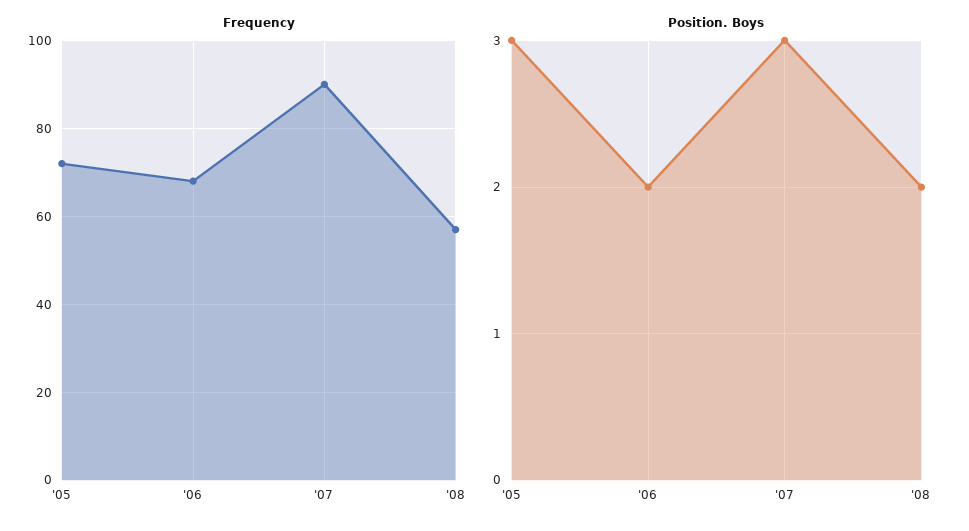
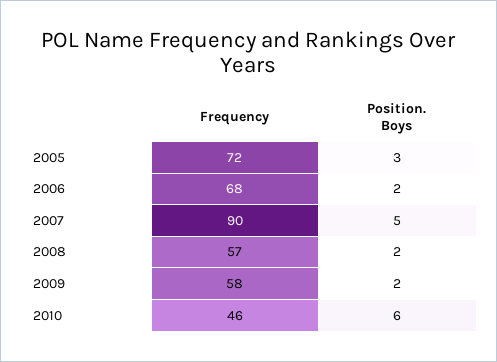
Position. Boys, '07: 3 -> 5
Frequency, 2009: none -> 58
Position. Boys, 2009: none -> 2
Frequency, 2010: none -> 46
Position. Boys, 2010: none -> 6

